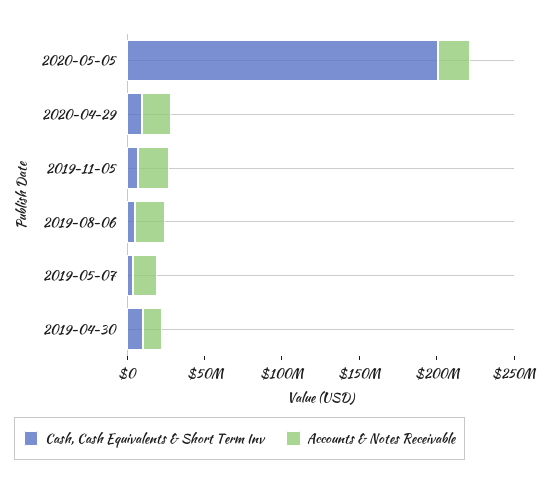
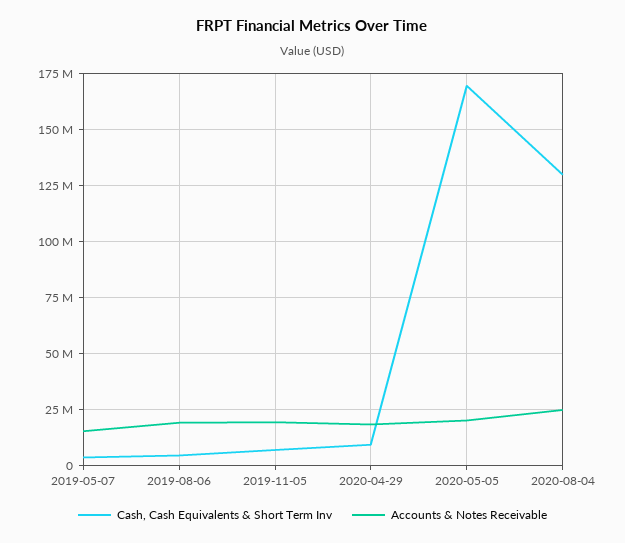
Cash, Cash Equivalents & Short Term Inv, 2020-05-05: 200000000 -> 170000000
Cash, Cash Equivalents & Short Term Inv, 2019-04-30: 10000000 -> none
Accounts & Notes Receivable, 2019-04-30: 10000000 -> none
Cash, Cash Equivalents & Short Term Inv, 2020-08-04: none -> 130000000
Accounts & Notes Receivable, 2020-08-04: none -> 25000000

